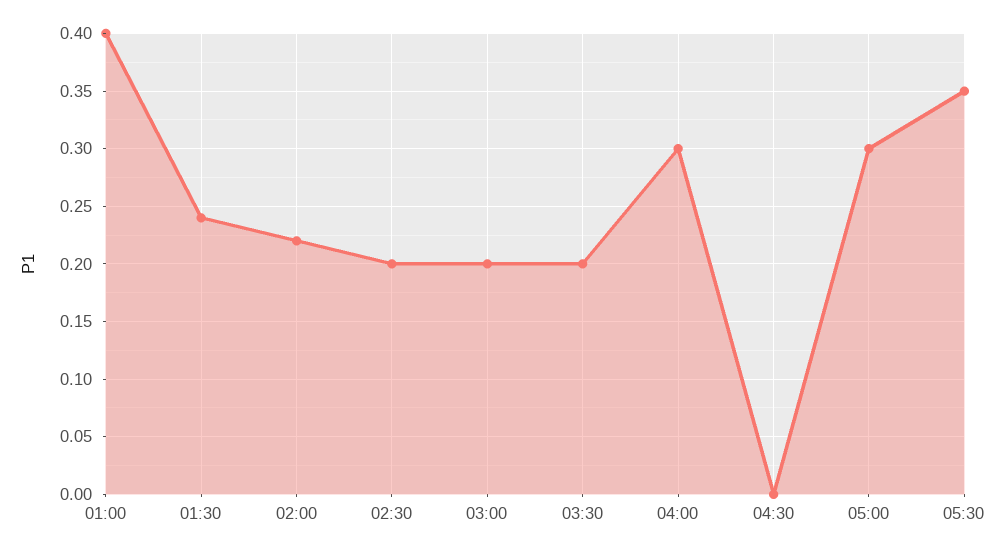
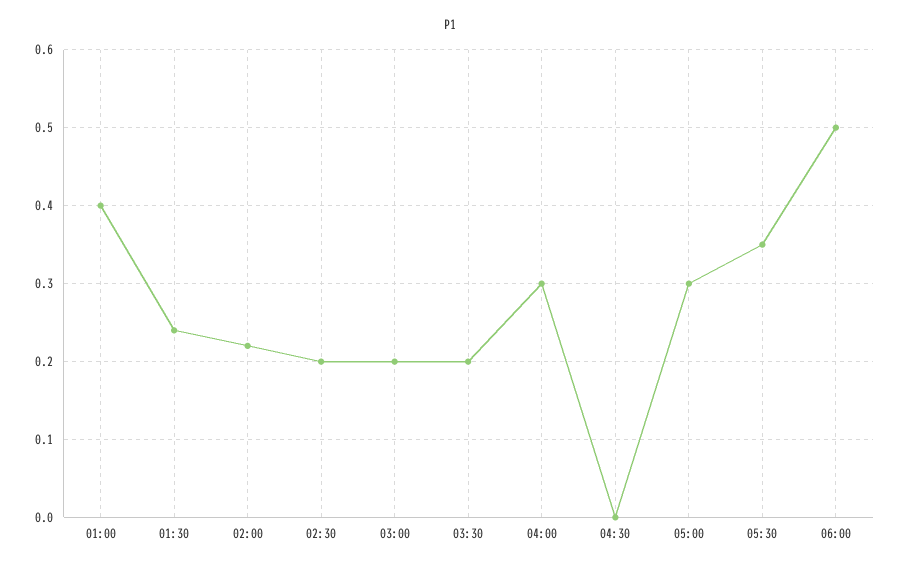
06:00: none -> 0.5

